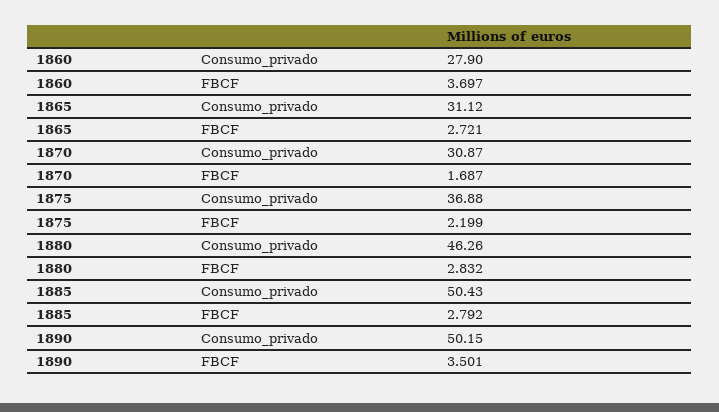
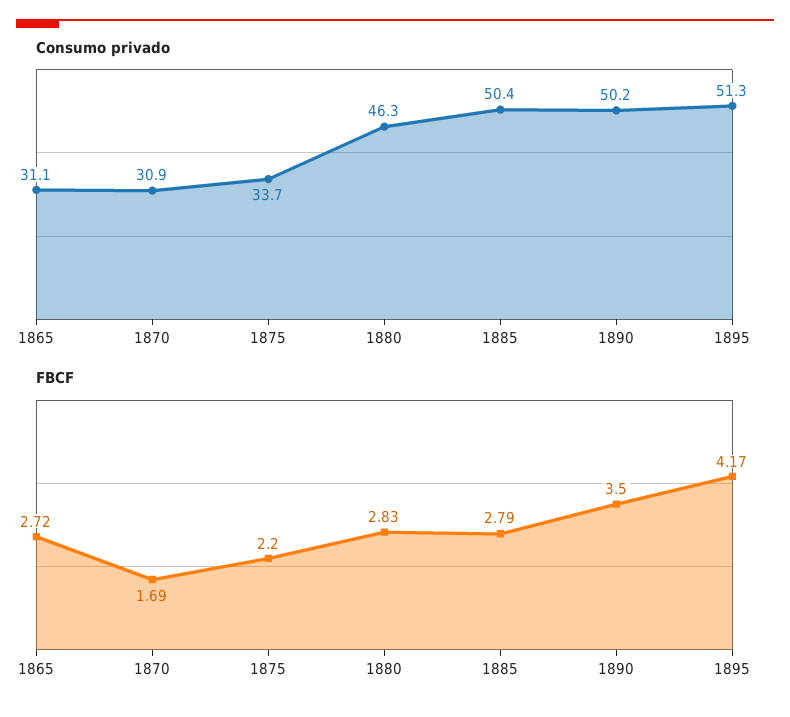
Consumo_privado, 1860: 27.9 -> none
FBCF, 1860: 3.697 -> none
Consumo_privado, 1875: 36.88 -> 33.7
Consumo_privado, 1895: none -> 51.3
FBCF, 1895: none -> 4.17

